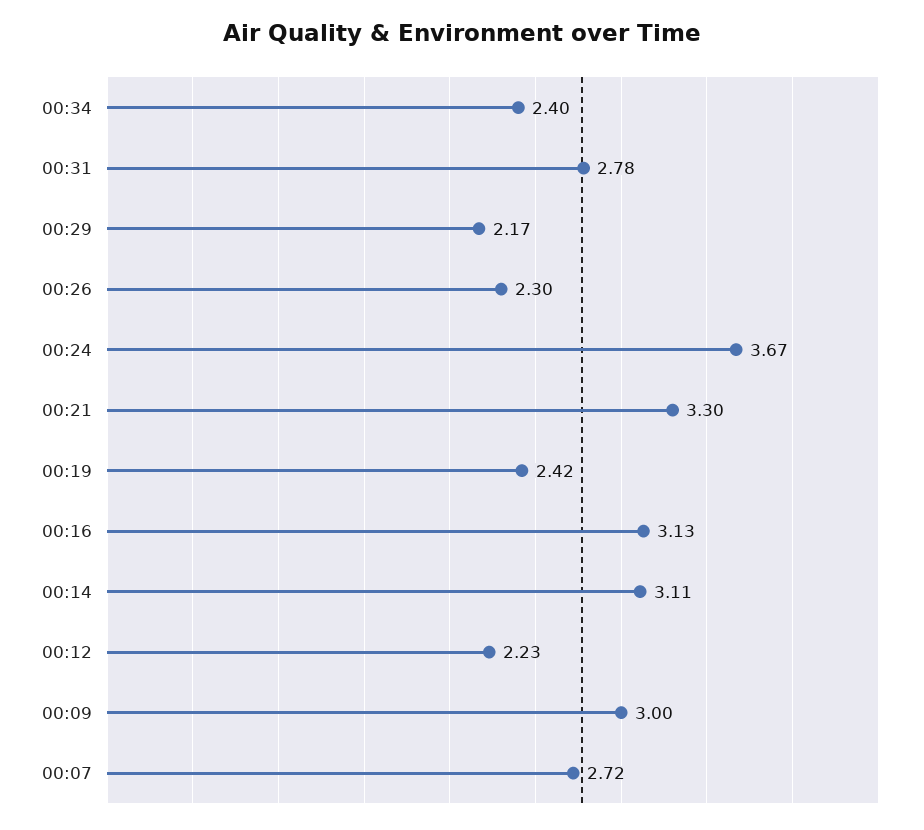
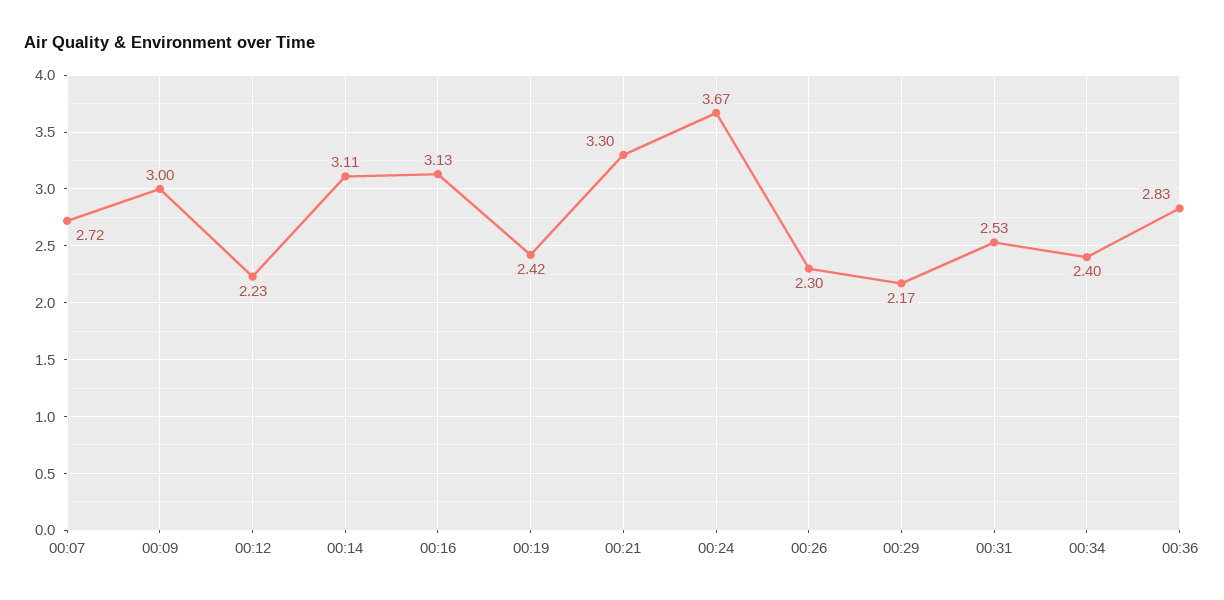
00:31: 2.78 -> 2.53
00:36: none -> 2.83

